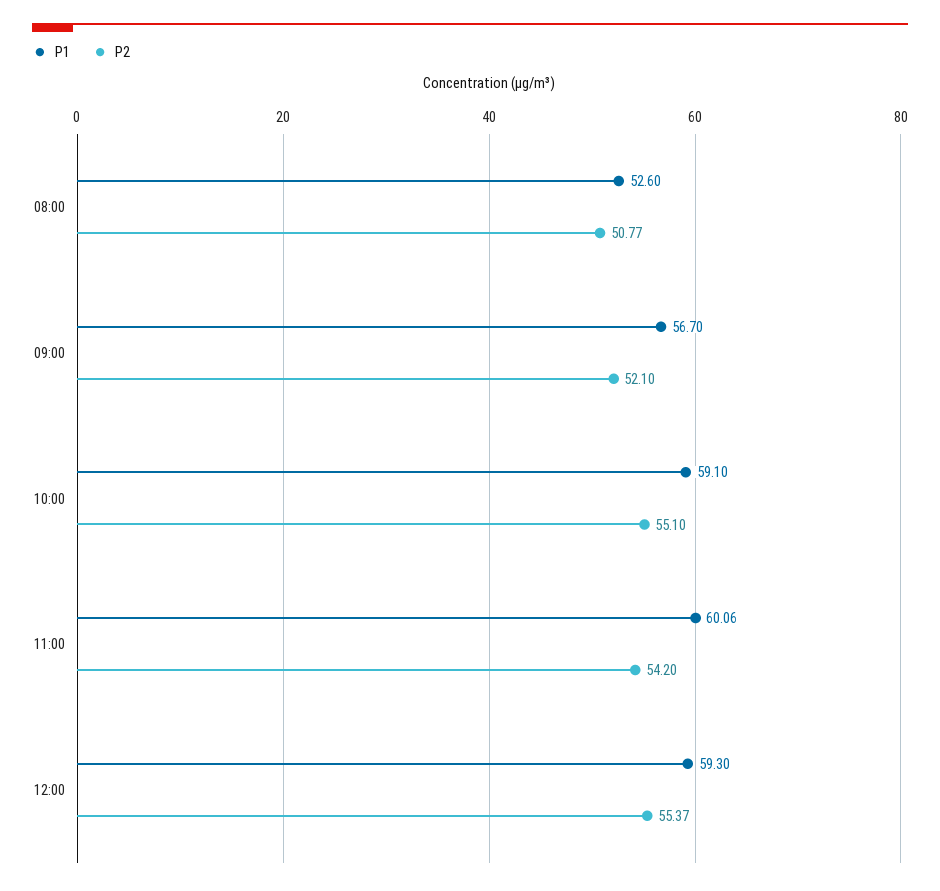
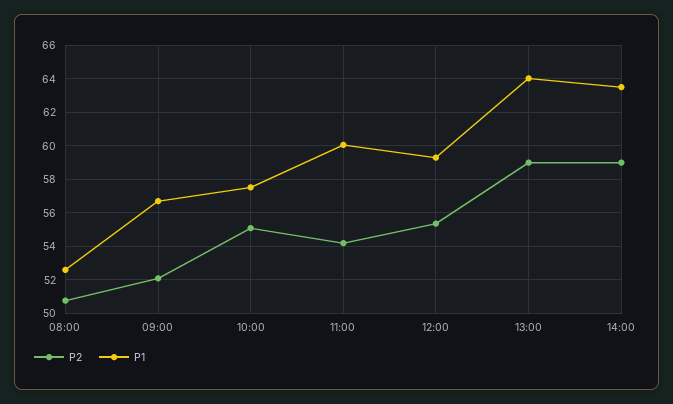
P1, 10:00: 59.1 -> 57.5
P2, 13:00: none -> 59
P1, 13:00: none -> 64
P2, 14:00: none -> 59
P1, 14:00: none -> 63.5

